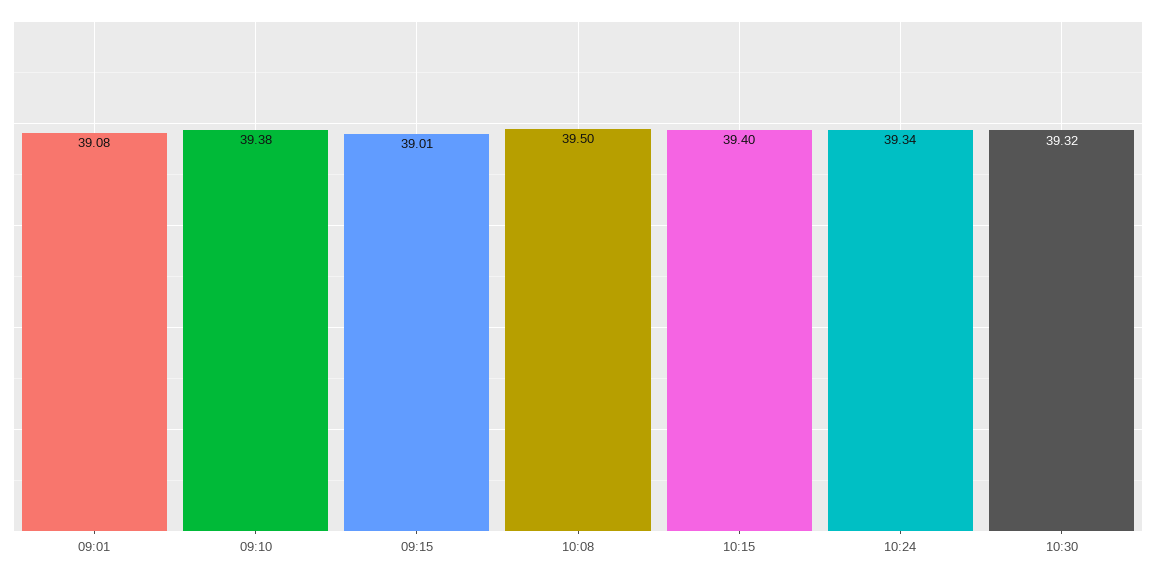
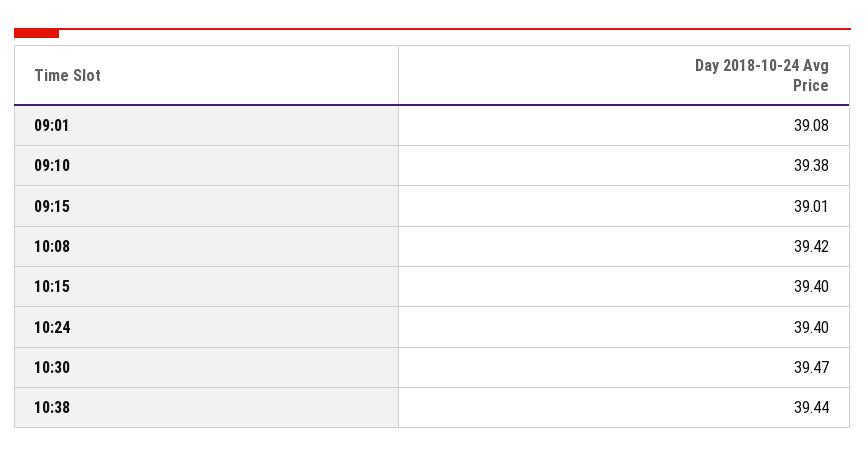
10:08: 39.5 -> 39.42
10:24: 39.34 -> 39.4
10:30: 39.32 -> 39.47
10:38: none -> 39.44

